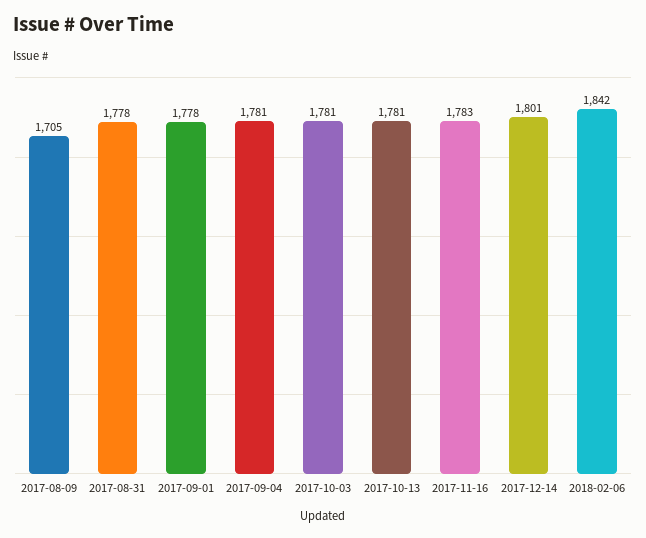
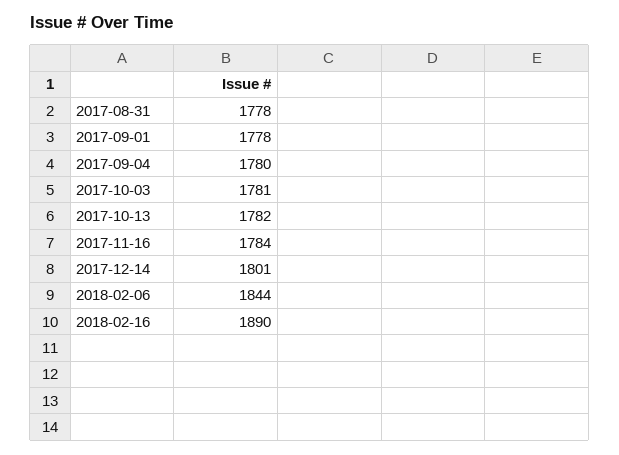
2017-08-09: 1705 -> none
2017-09-04: 1781 -> 1780
2017-10-13: 1781 -> 1782
2017-11-16: 1783 -> 1784
2018-02-06: 1842 -> 1844
2018-02-16: none -> 1890

